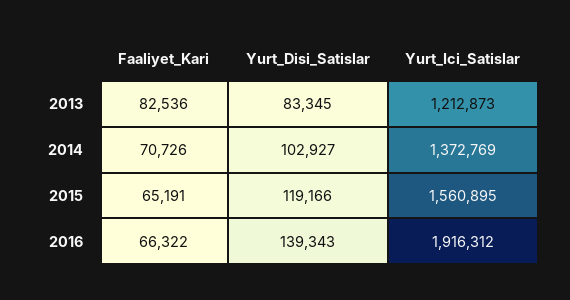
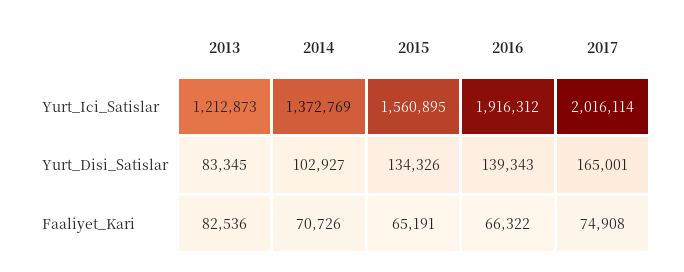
Yurt_Disi_Satislar, 2015: 119166 -> 134326
Yurt_Ici_Satislar, 2017: none -> 2016114
Yurt_Disi_Satislar, 2017: none -> 165001
Faaliyet_Kari, 2017: none -> 74908

